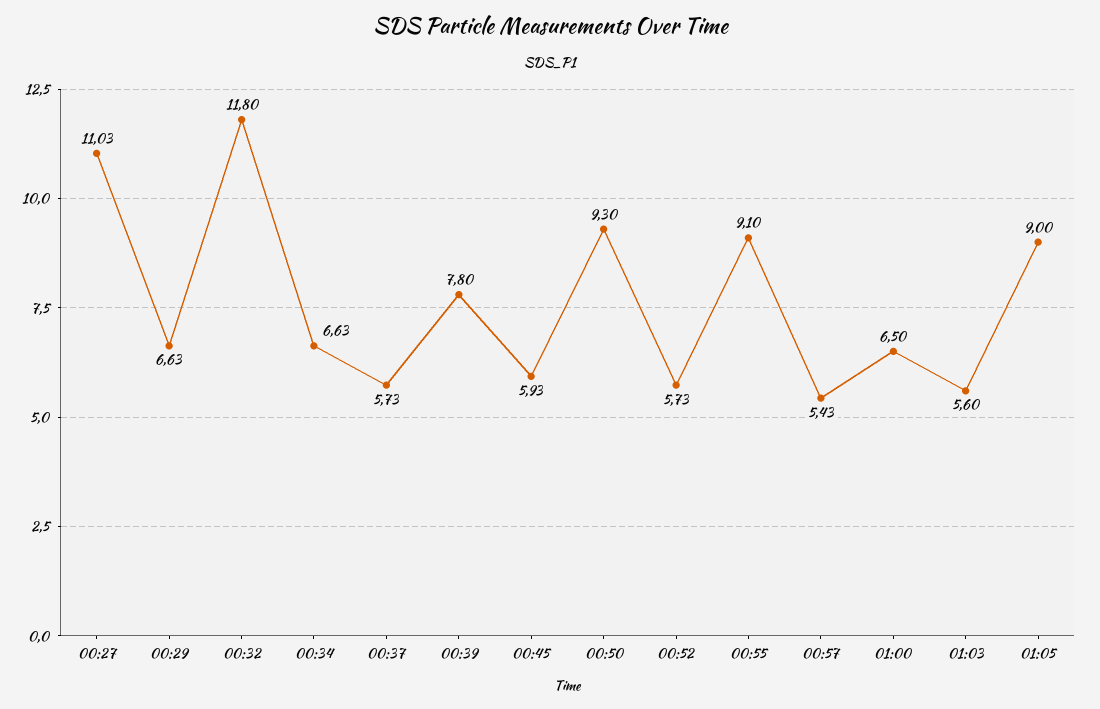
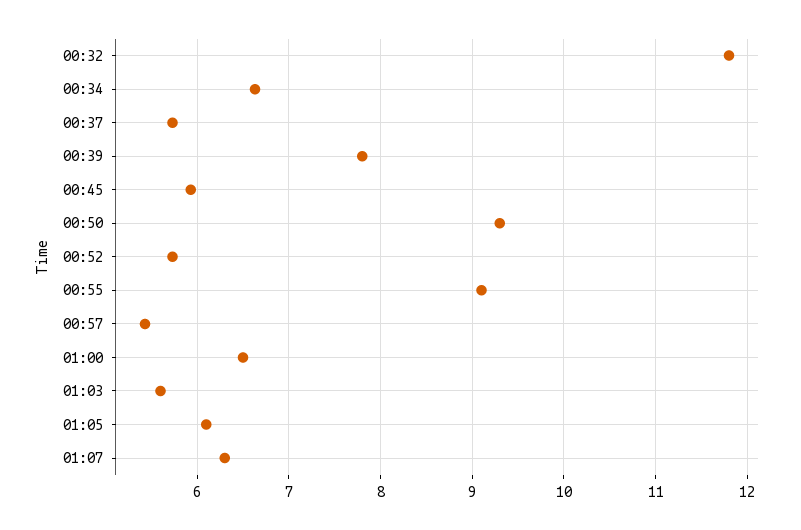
00:27: 11.03 -> none
00:29: 6.63 -> none
01:05: 9 -> 6.1
01:07: none -> 6.3

